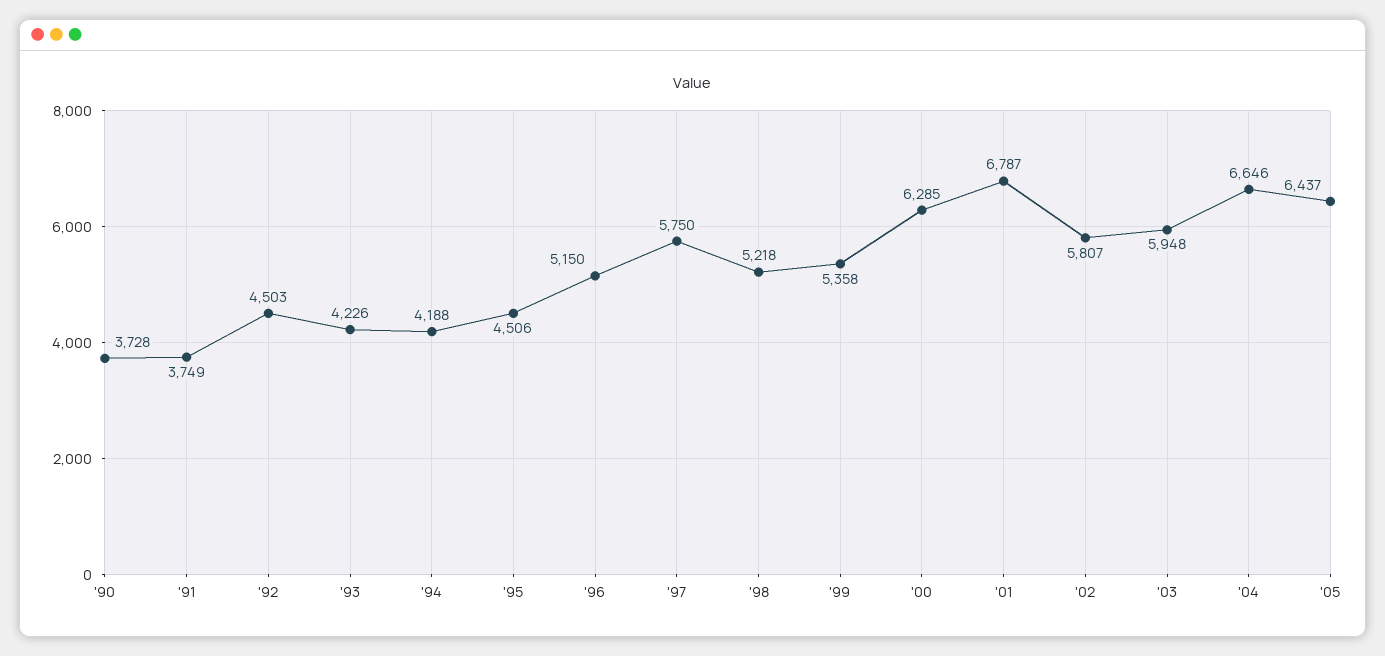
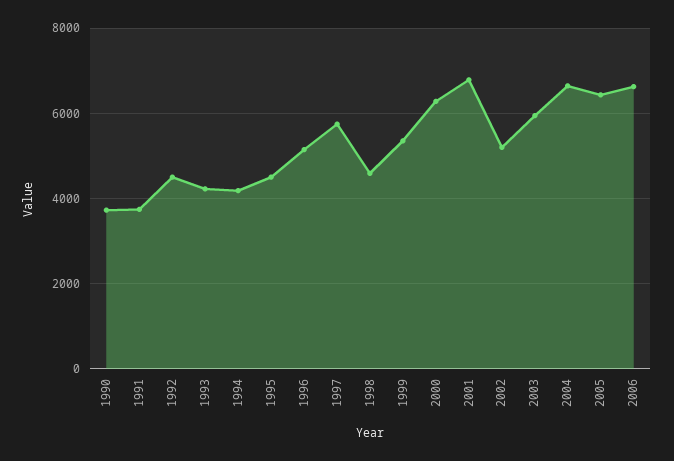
'98: 5218 -> 4600
'02: 5807 -> 5200
2006: none -> 6600

